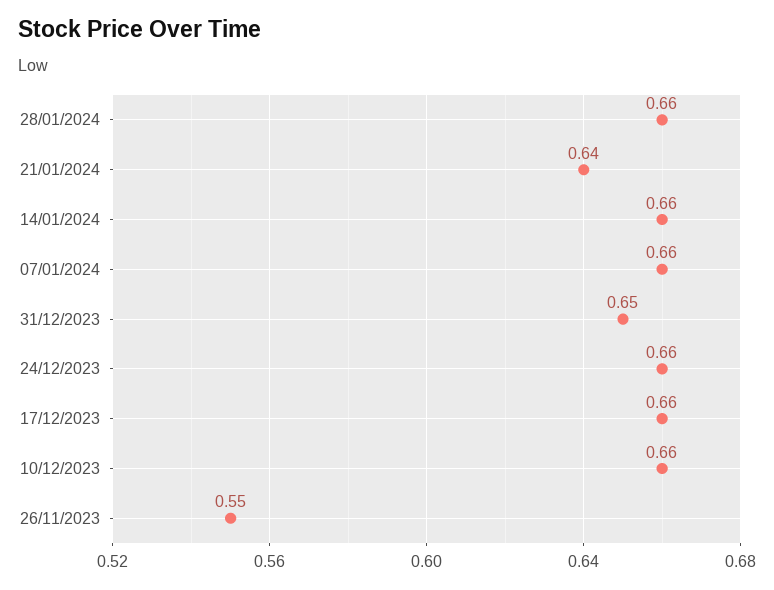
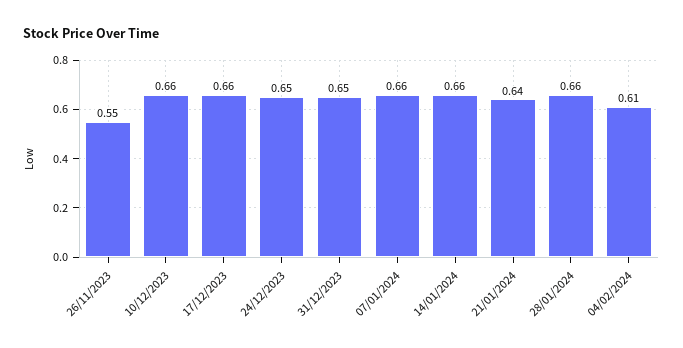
24/12/2023: 0.66 -> 0.65
04/02/2024: none -> 0.61

